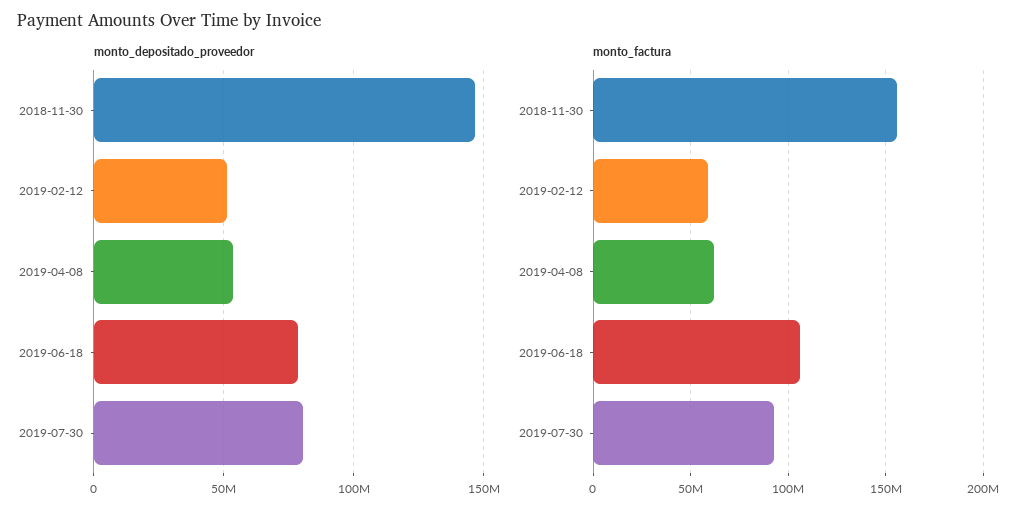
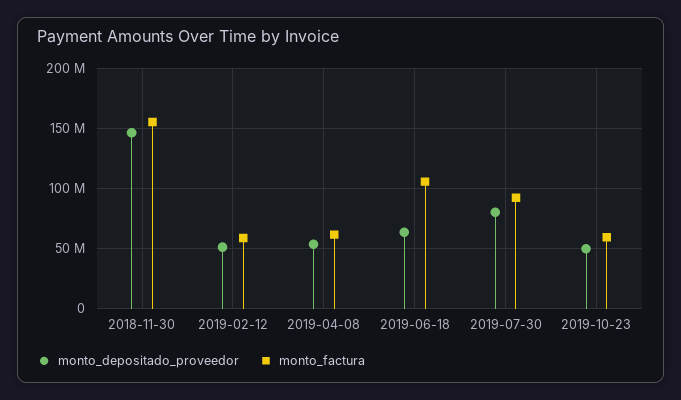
monto_depositado_proveedor, 2019-06-18: 80000000 -> 65000000
monto_depositado_proveedor, 2019-10-23: none -> 50000000
monto_factura, 2019-10-23: none -> 60000000

